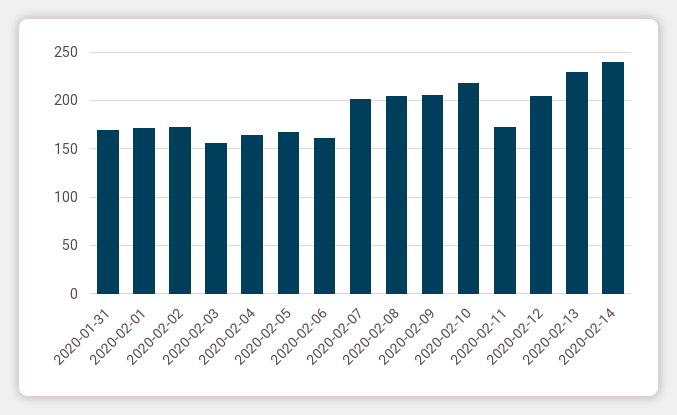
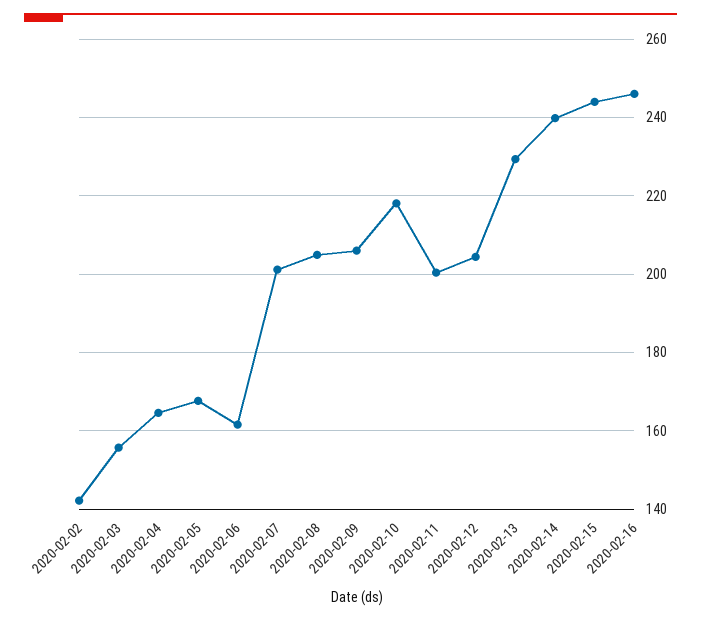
2020-01-31: 170 -> none
2020-02-01: 170 -> none
2020-02-02: 170 -> 142
2020-02-11: 170 -> 200
2020-02-15: none -> 244
2020-02-16: none -> 246

